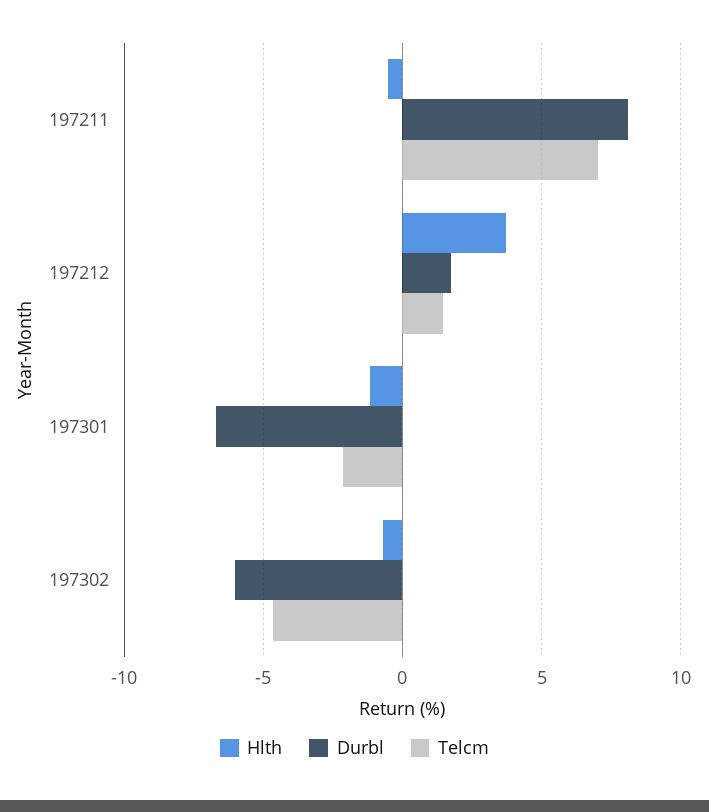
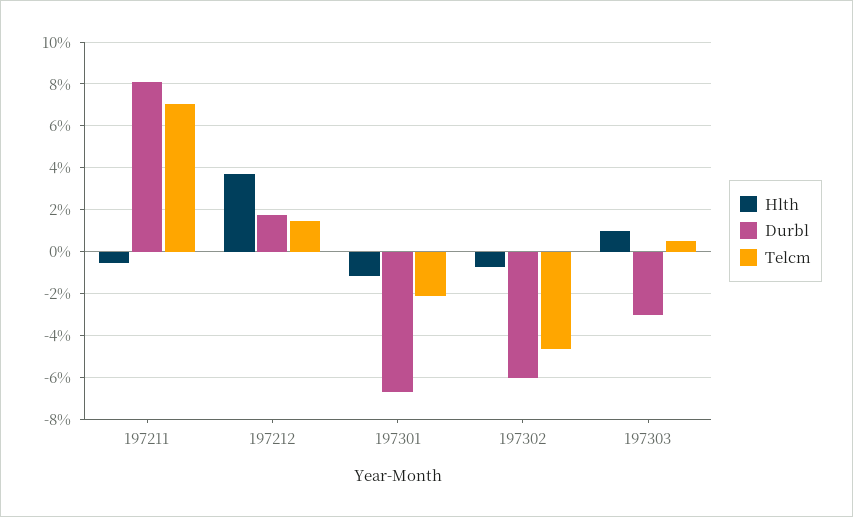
Hlth, 197303: none -> 1
Durbl, 197303: none -> -3
Telcm, 197303: none -> 0.5

